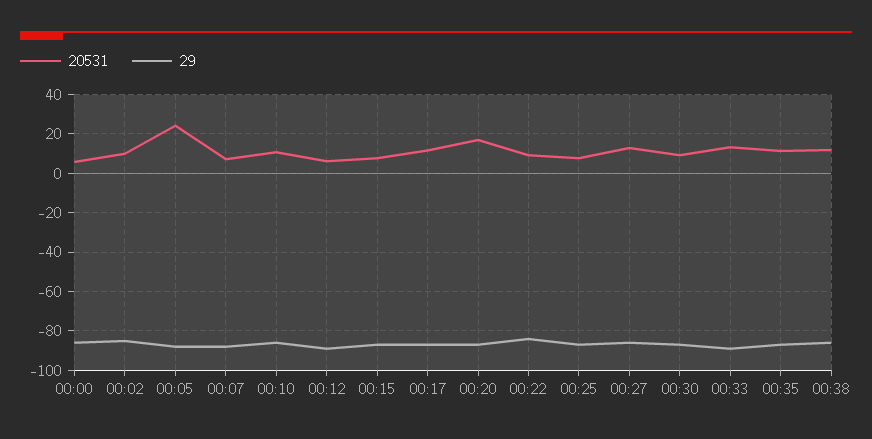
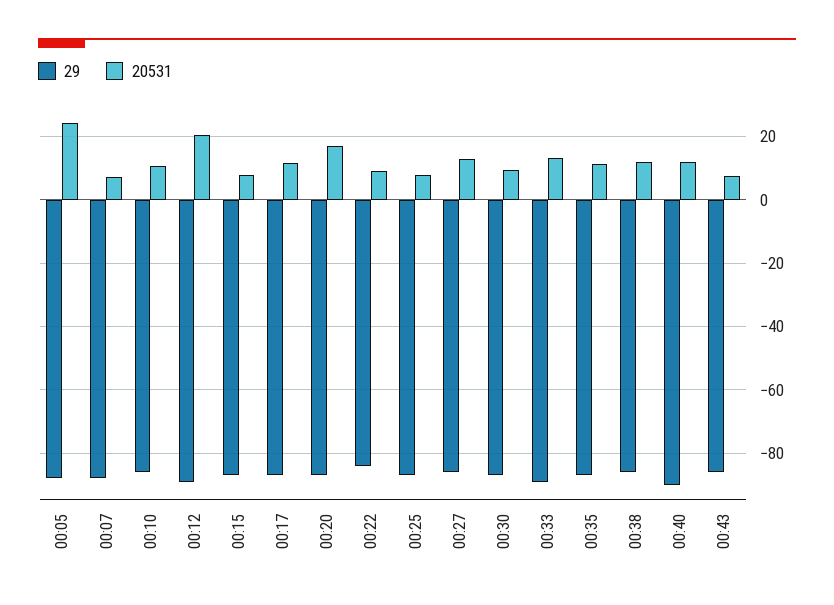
20531, 00:00: 5 -> none
29, 00:00: -85 -> none
20531, 00:02: 10 -> none
29, 00:02: -85 -> none
20531, 00:12: 5 -> 20
29, 00:40: none -> -90
20531, 00:40: none -> 12
29, 00:43: none -> -86
20531, 00:43: none -> 8

